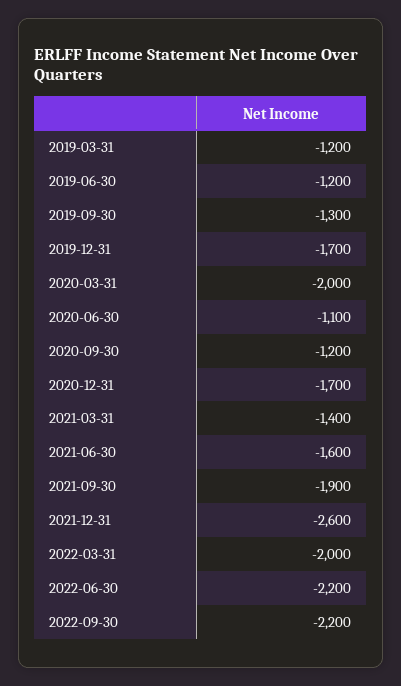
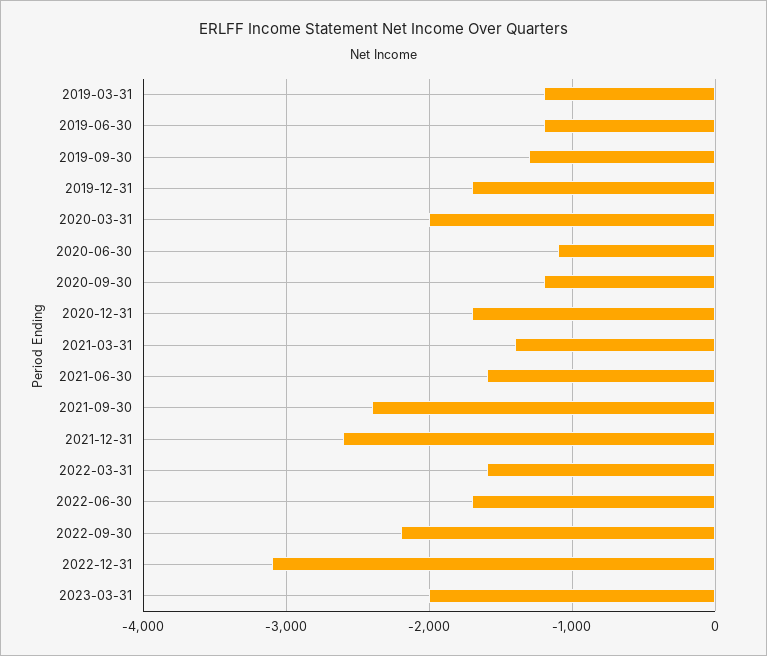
2021-09-30: -1900 -> -2400
2022-03-31: -2000 -> -1600
2022-06-30: -2200 -> -1700
2022-12-31: none -> -3100
2023-03-31: none -> -2000

